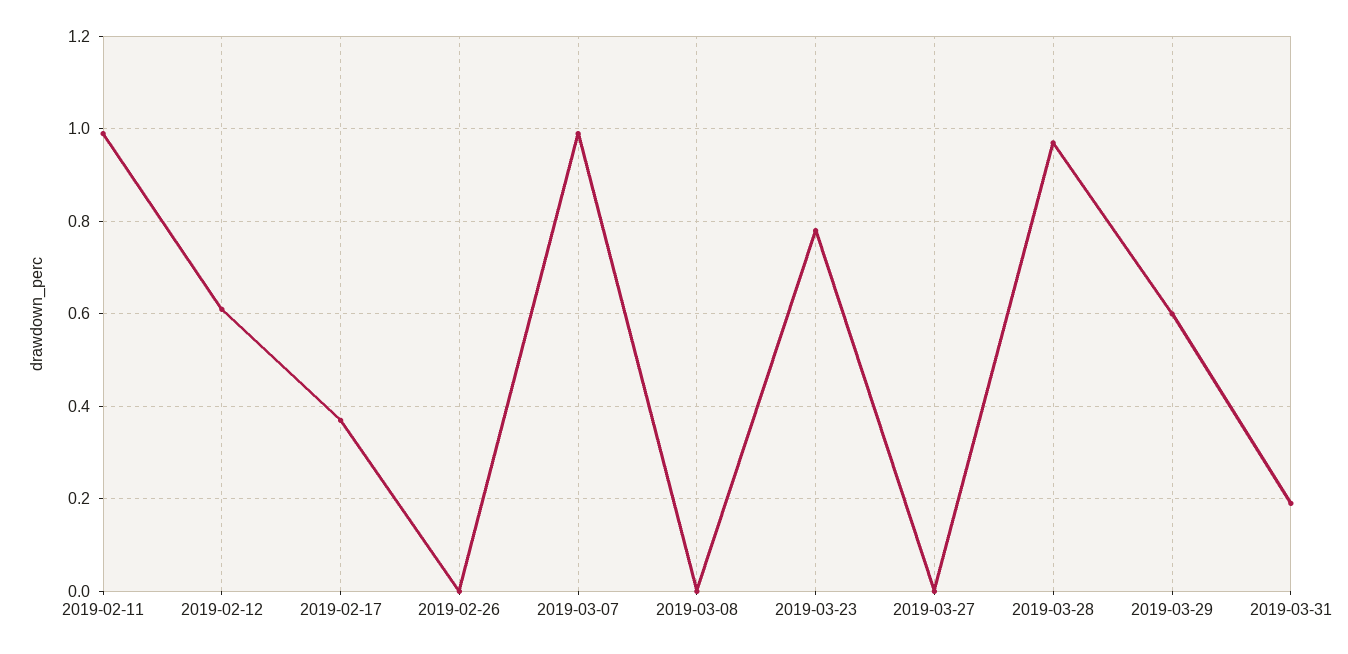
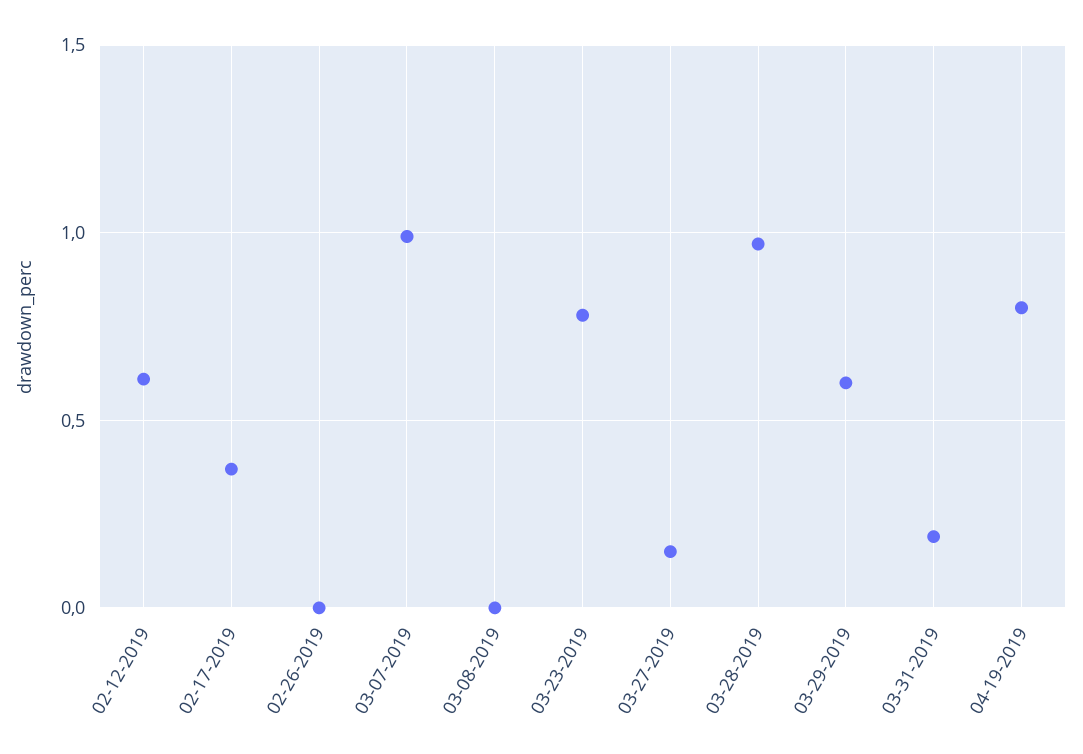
2019-02-11: 1 -> none
2019-03-27: 0 -> 0.15
04-19-2019: none -> 0.8

